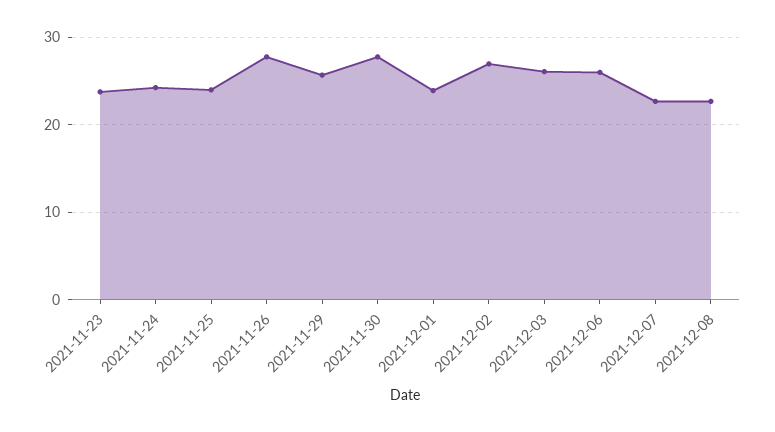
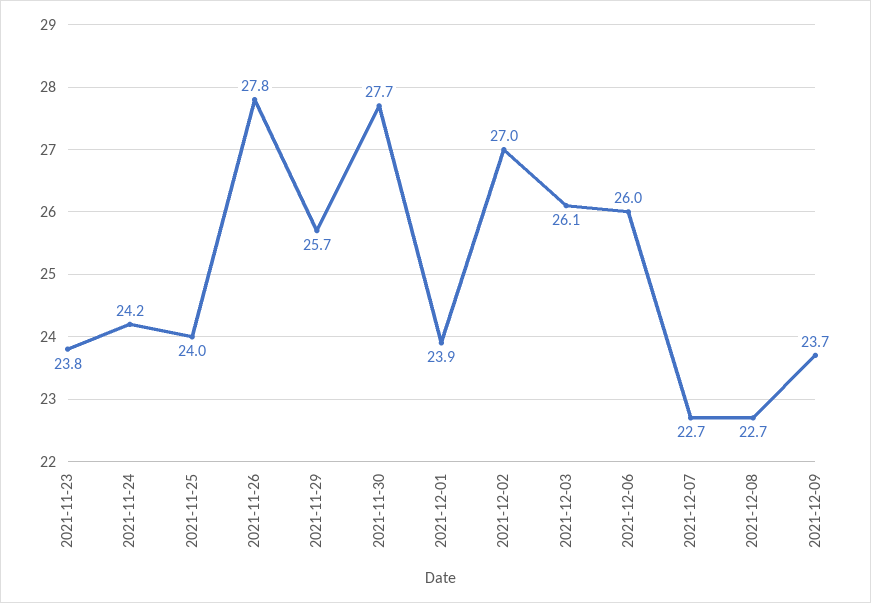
2021-12-09: none -> 23.7

